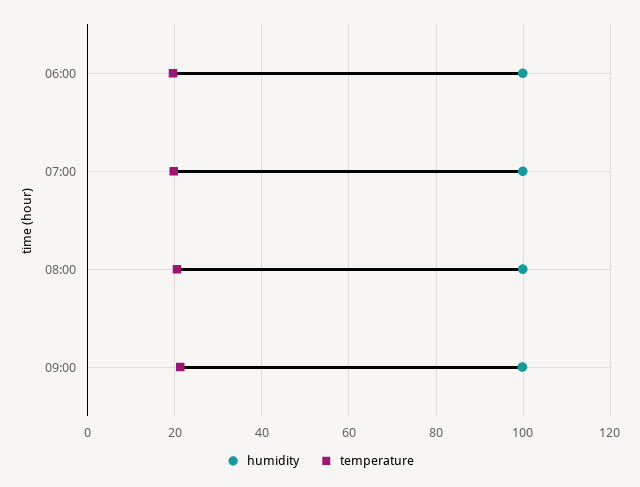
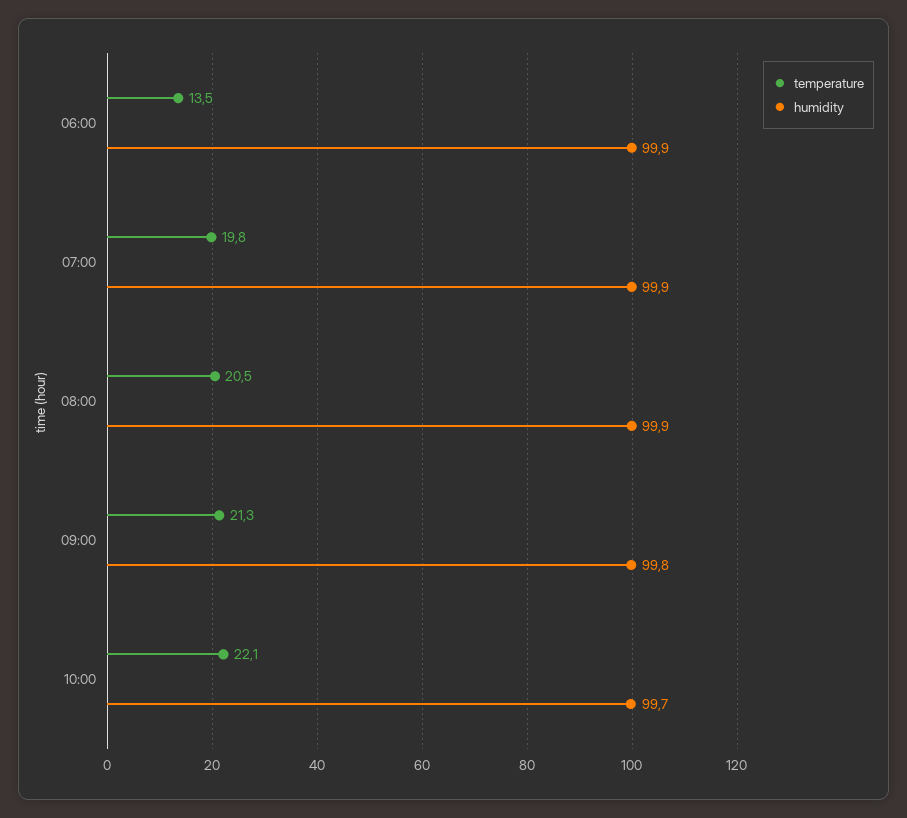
temperature, 06:00: 20 -> 13.5
temperature, 10:00: none -> 22.1
humidity, 10:00: none -> 99.7

